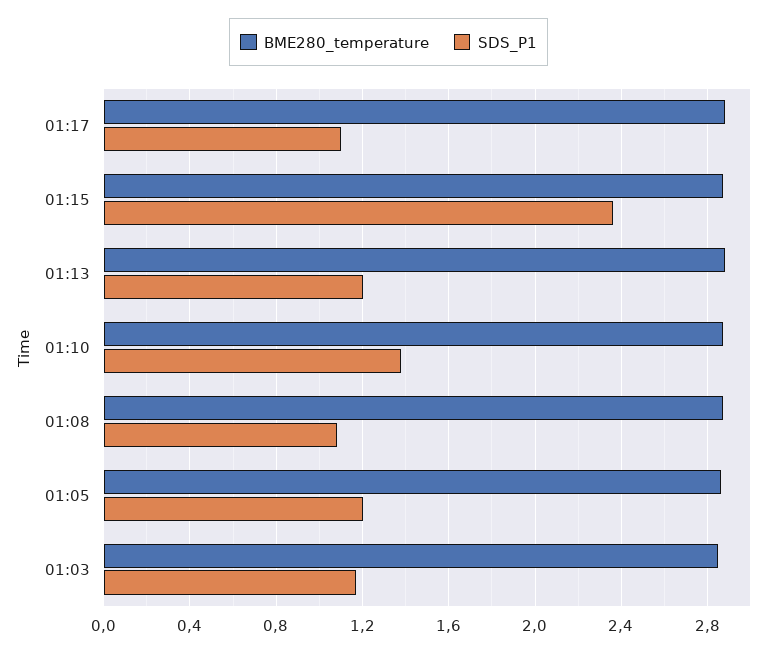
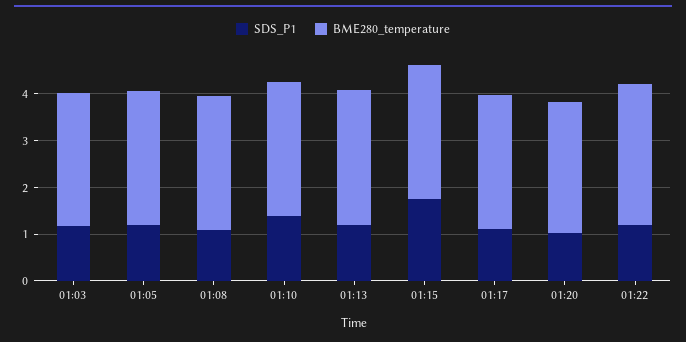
SDS_P1, 01:15: 2.35 -> 1.8
SDS_P1, 01:20: none -> 1
BME280_temperature, 01:20: none -> 2.8
SDS_P1, 01:22: none -> 1.2
BME280_temperature, 01:22: none -> 3

